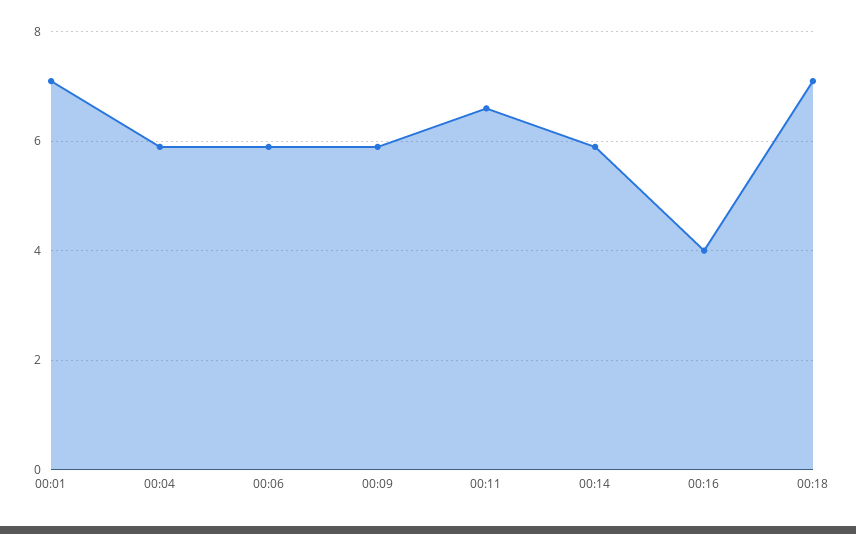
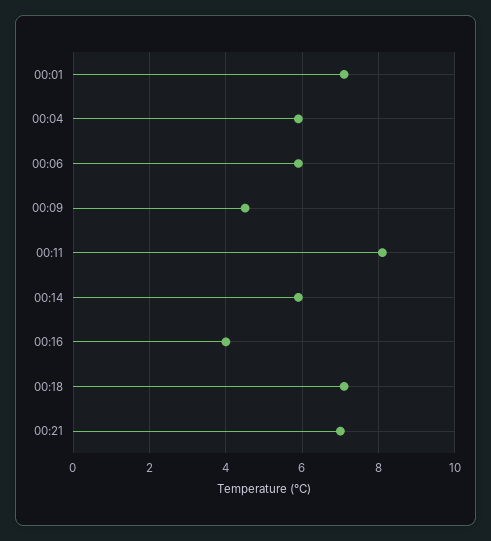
00:09: 6 -> 4.5
00:11: 6.5 -> 8
00:21: none -> 7

